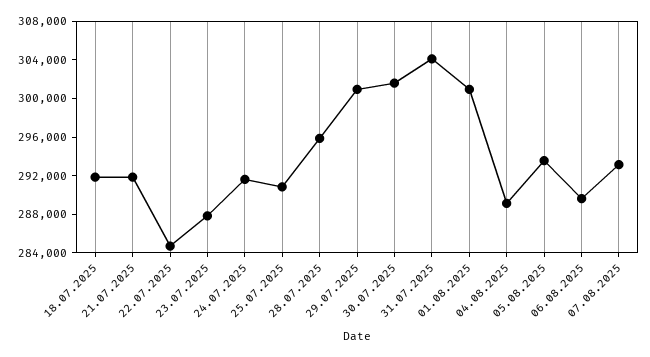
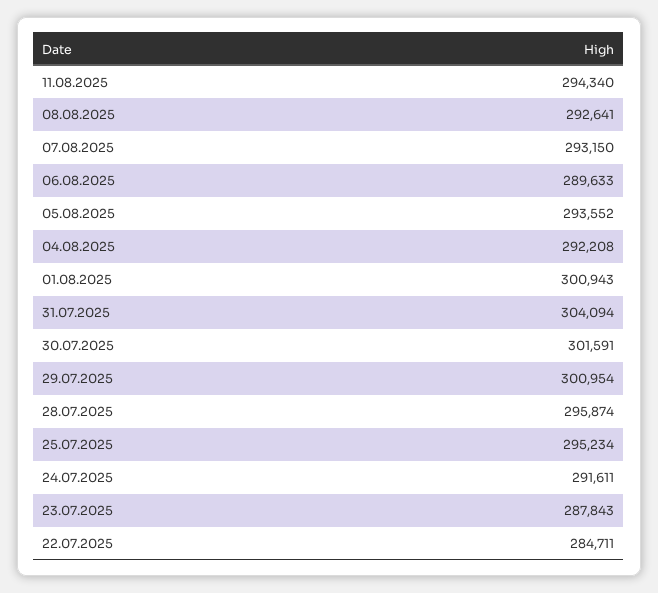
18.07.2025: 292000 -> none
21.07.2025: 292000 -> none
25.07.2025: 291000 -> 295234
04.08.2025: 289000 -> 292208
11.08.2025: none -> 294340
08.08.2025: none -> 292641

